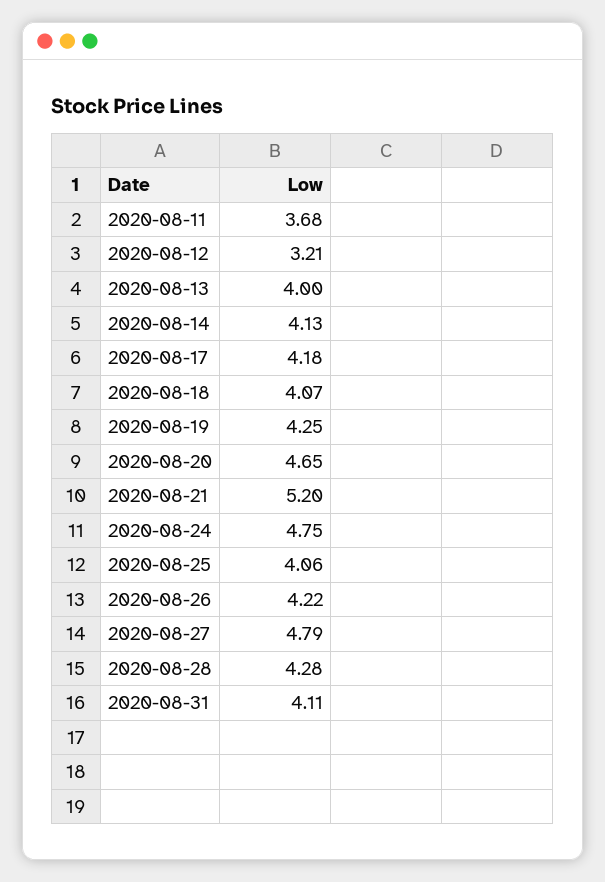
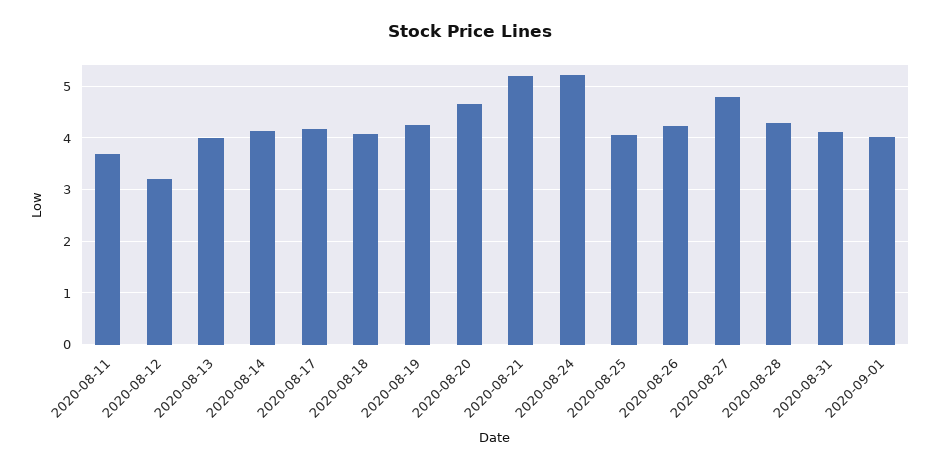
2020-08-24: 4.75 -> 5.2
2020-09-01: none -> 4

